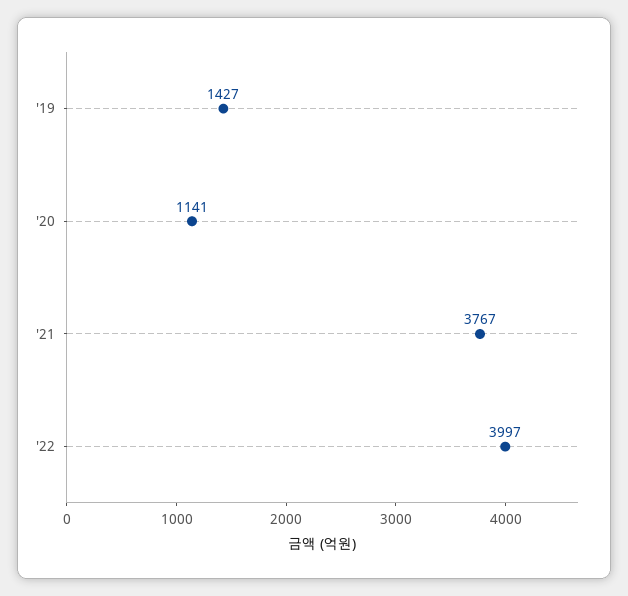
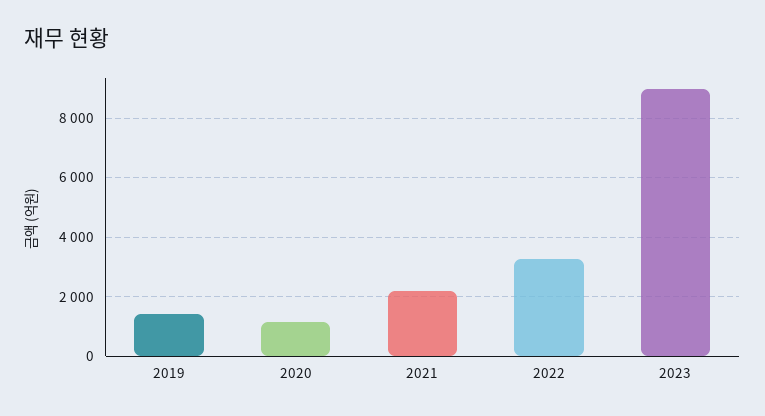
'21: 3767 -> 2250
'22: 3997 -> 3250
2023: none -> 9000

